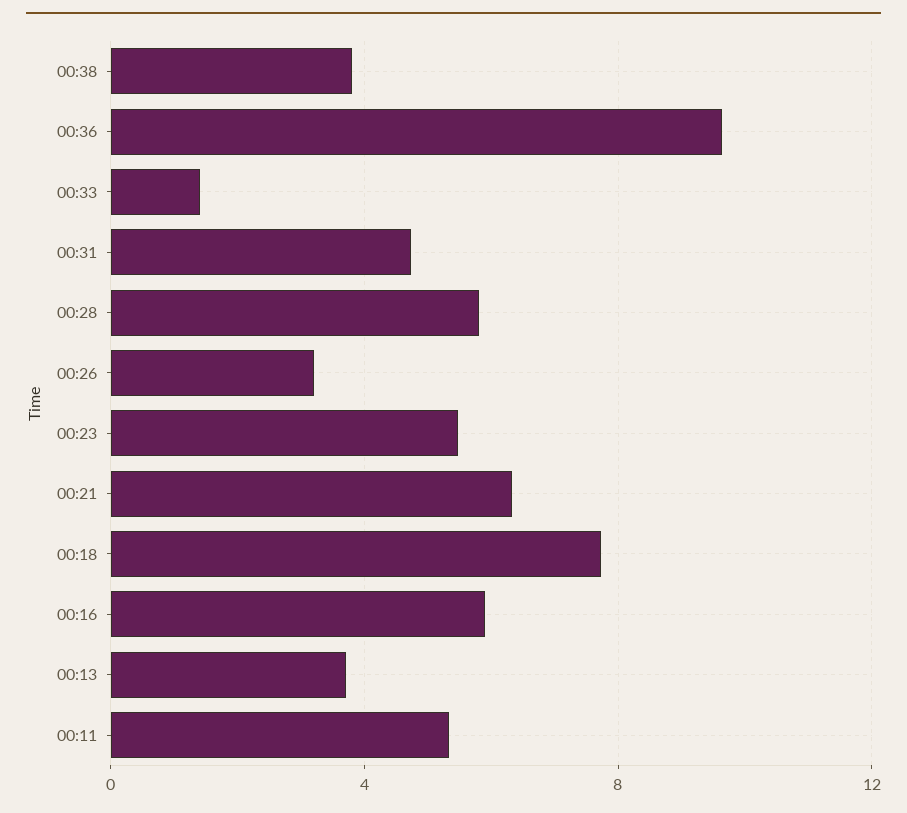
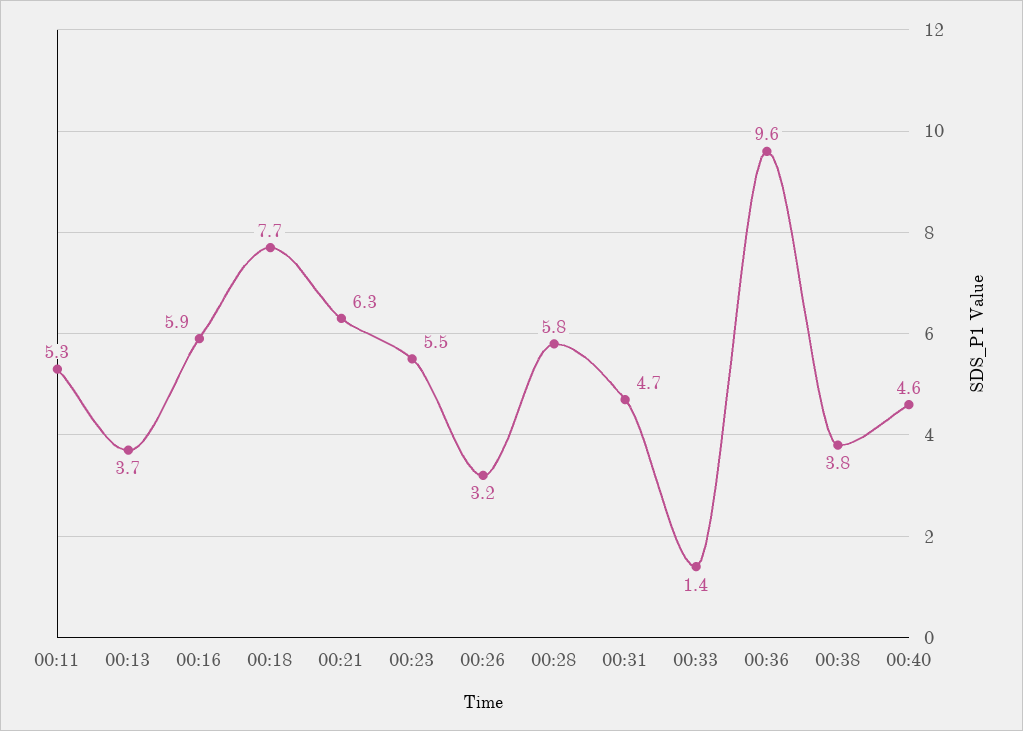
00:40: none -> 4.6

